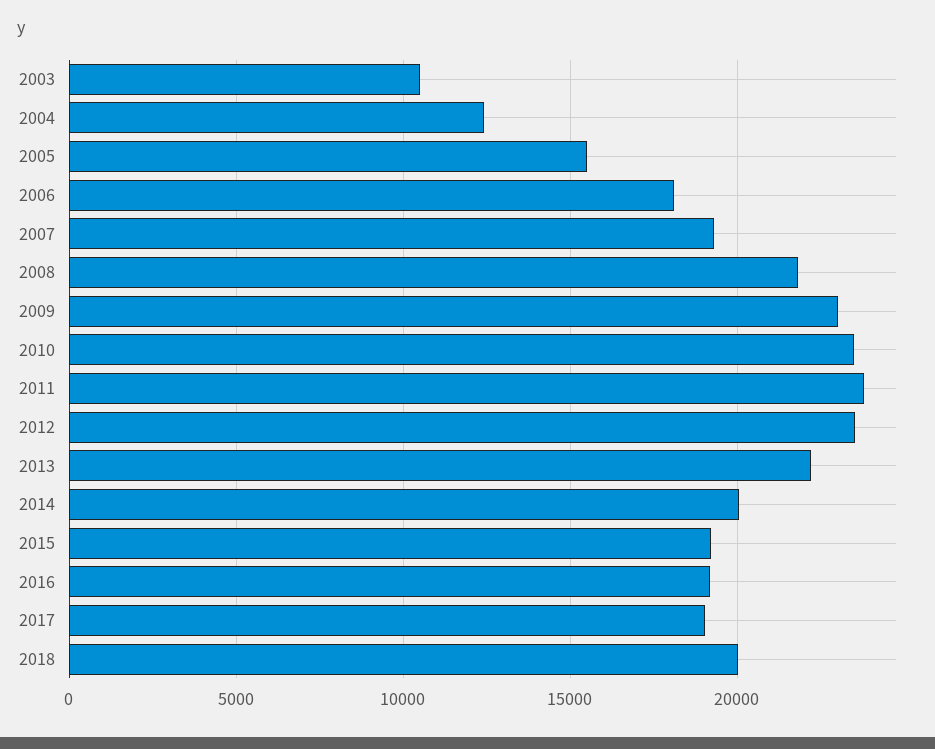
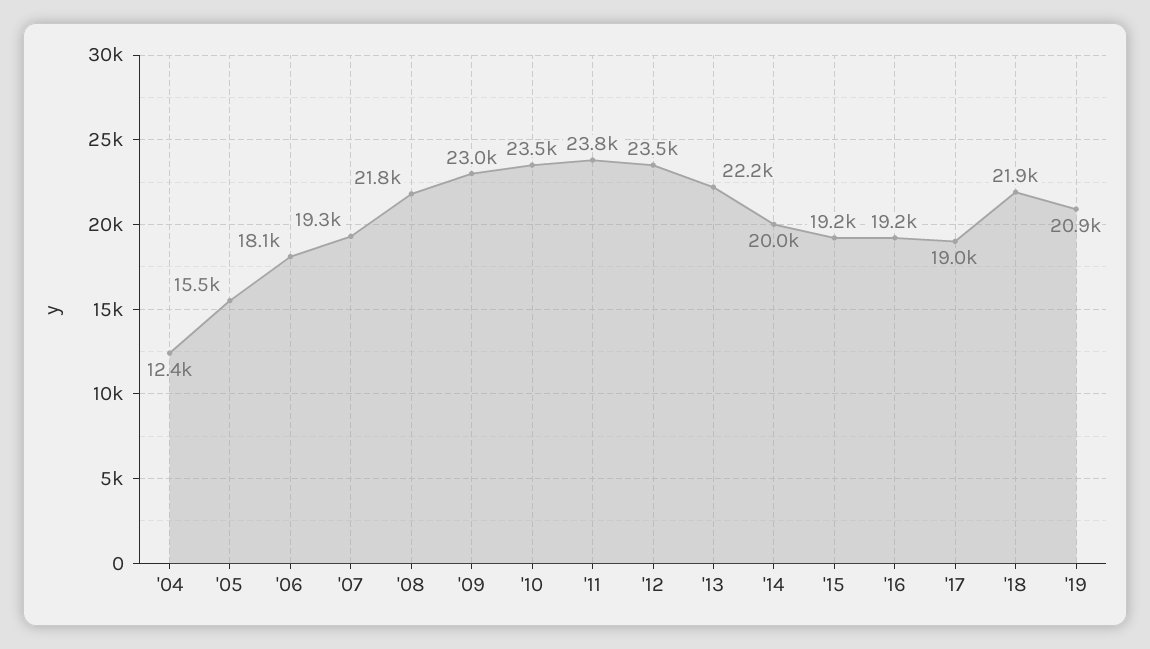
2003: 10500 -> none
2018: 20000 -> 21900
'19: none -> 20900

